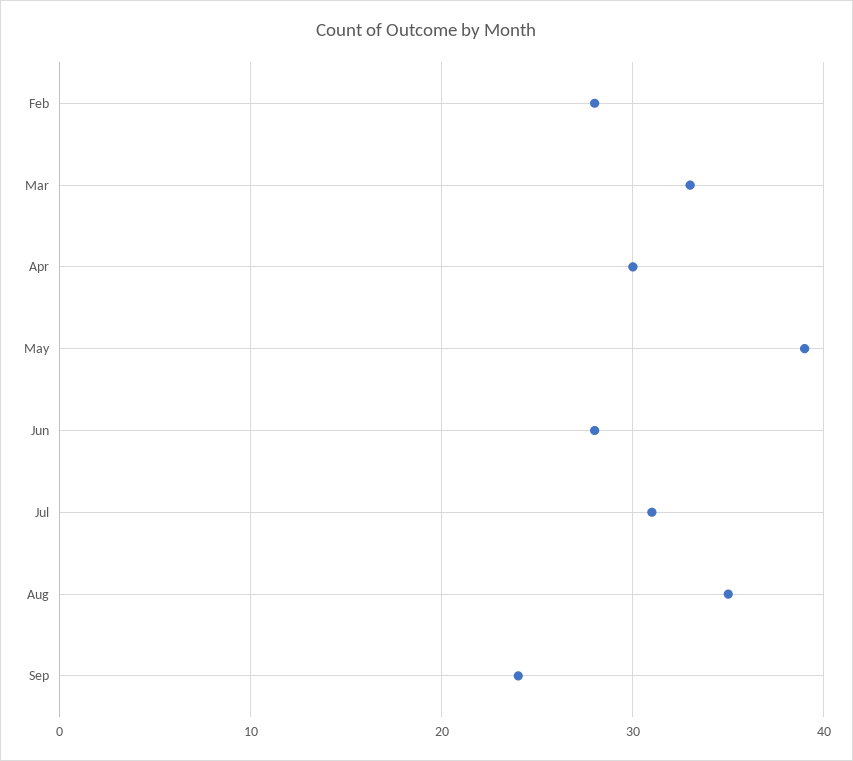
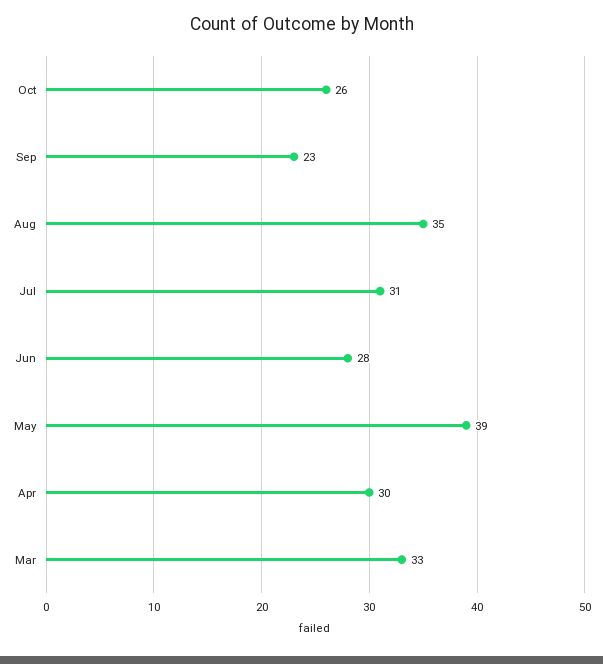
Feb: 28 -> none
Sep: 24 -> 23
Oct: none -> 26

